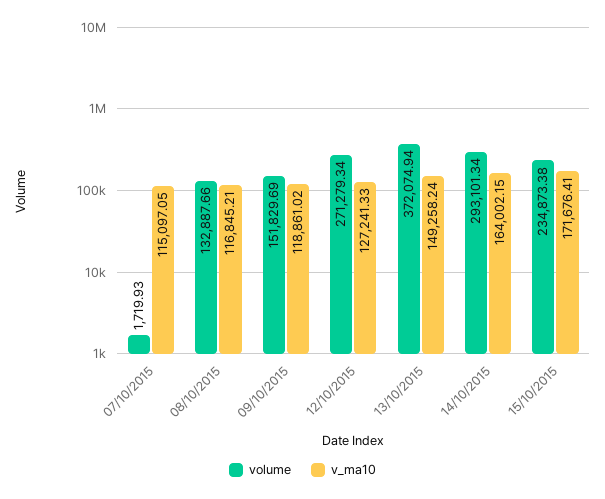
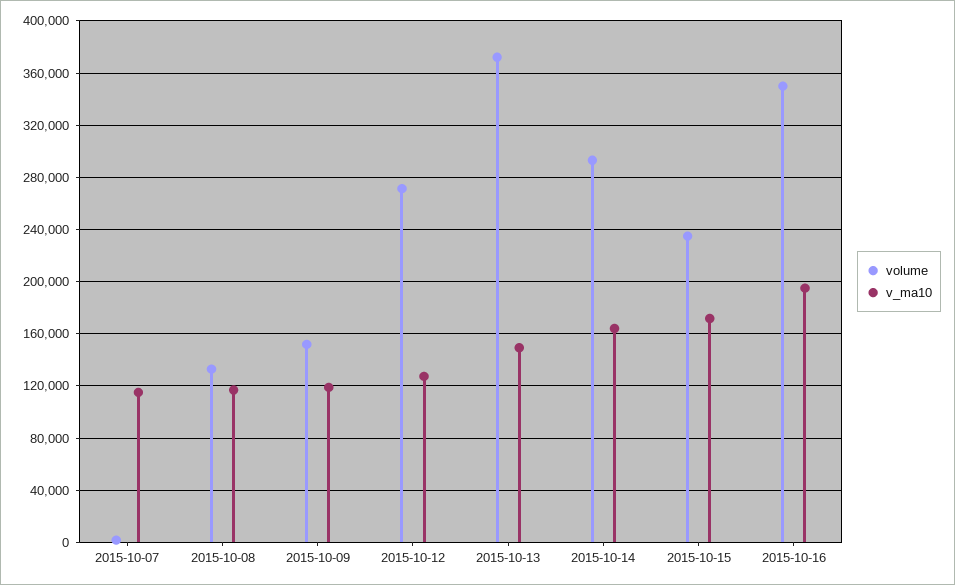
volume, 2015-10-16: none -> 350000
v_ma10, 2015-10-16: none -> 195000

